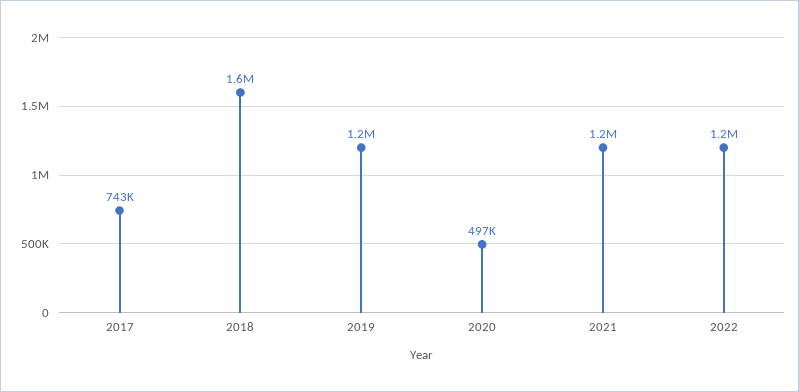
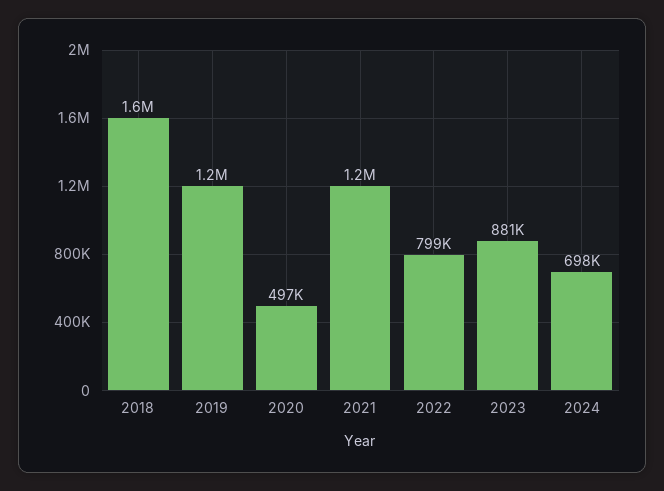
2017: 743000 -> none
2022: 1200000 -> 799000
2023: none -> 881000
2024: none -> 698000

